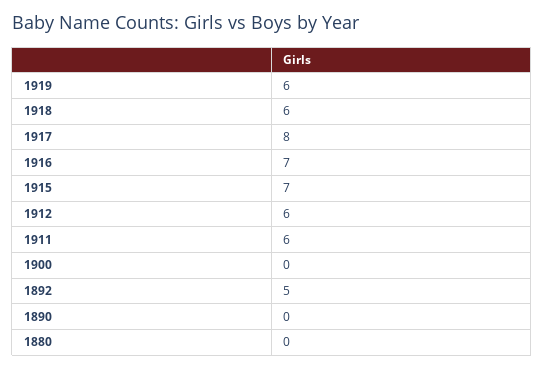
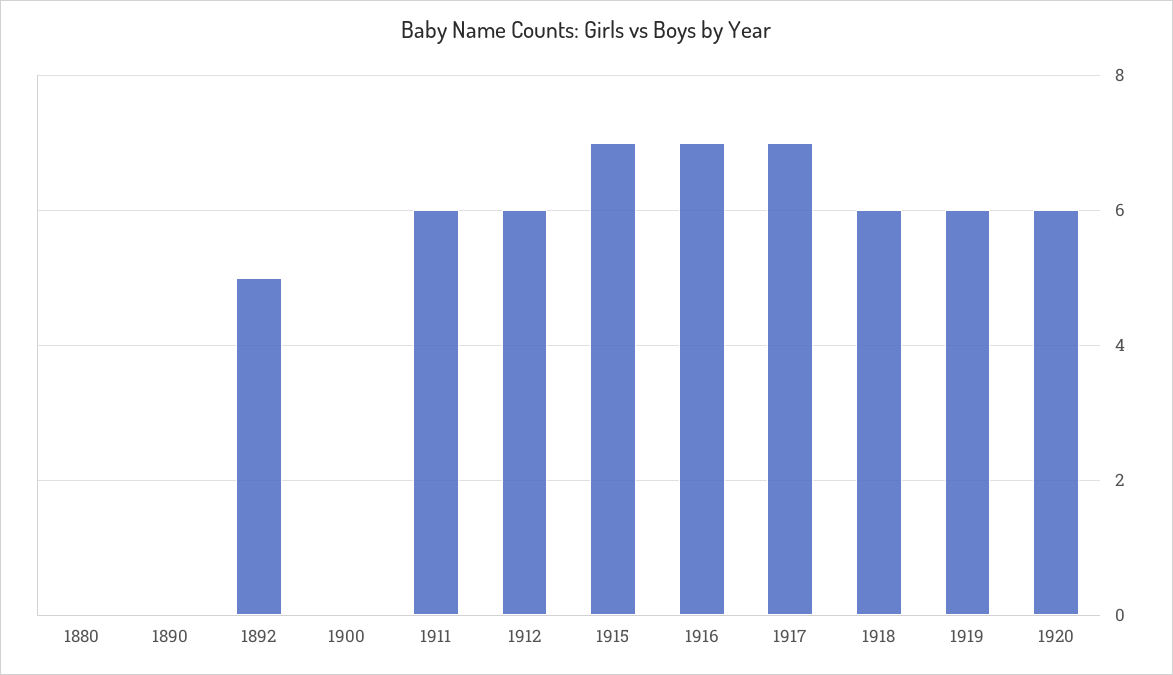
1917: 8 -> 7
1920: none -> 6

